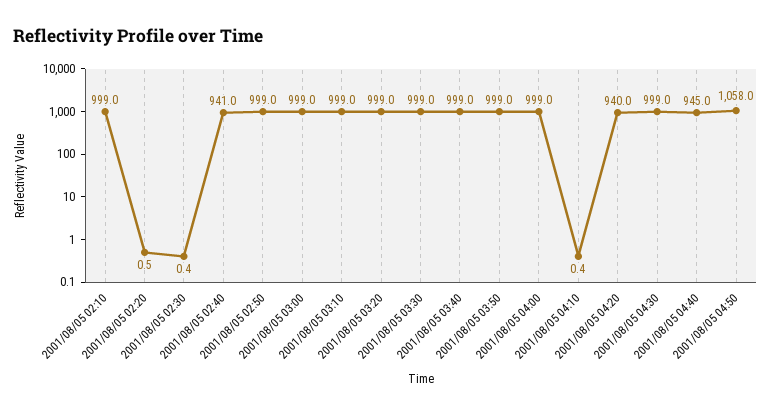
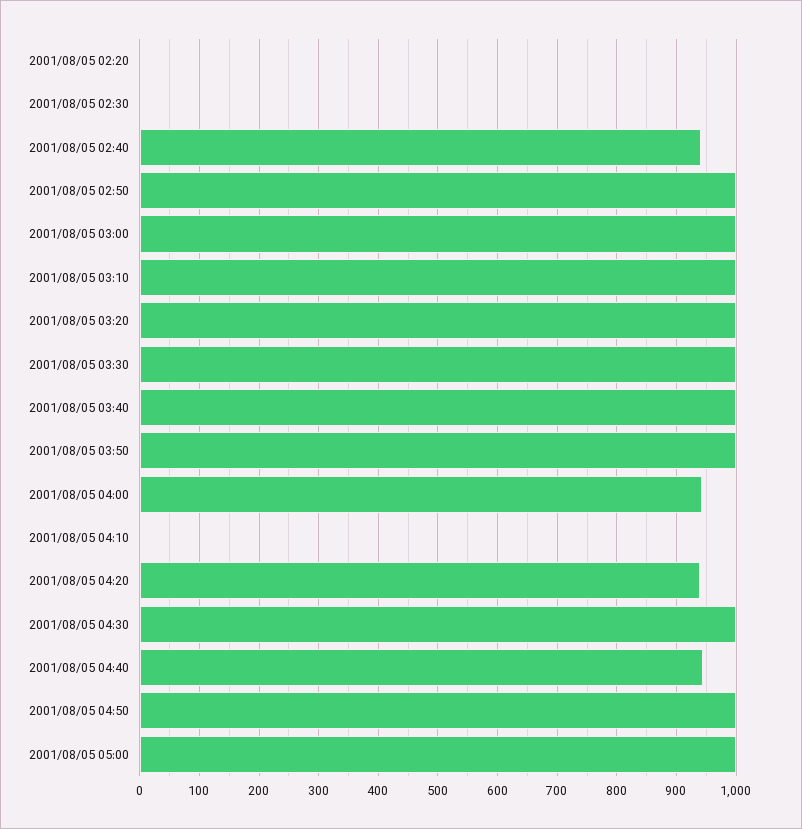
2001/08/05 02:10: 999 -> none
2001/08/05 04:00: 999 -> 940
2001/08/05 04:50: 1058 -> 1000
2001/08/05 05:00: none -> 1000

